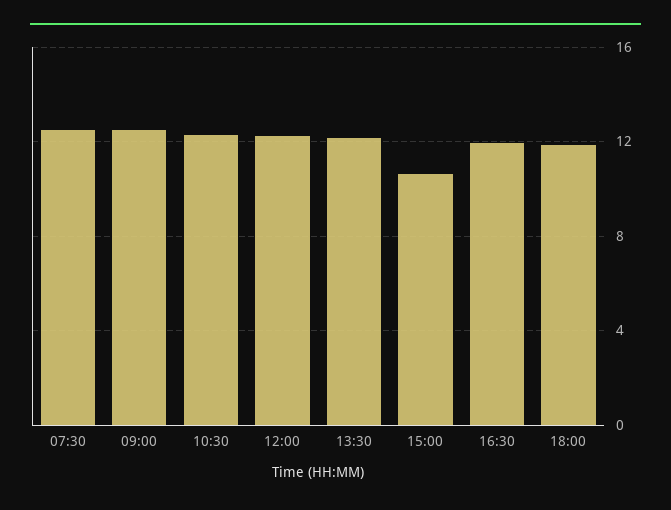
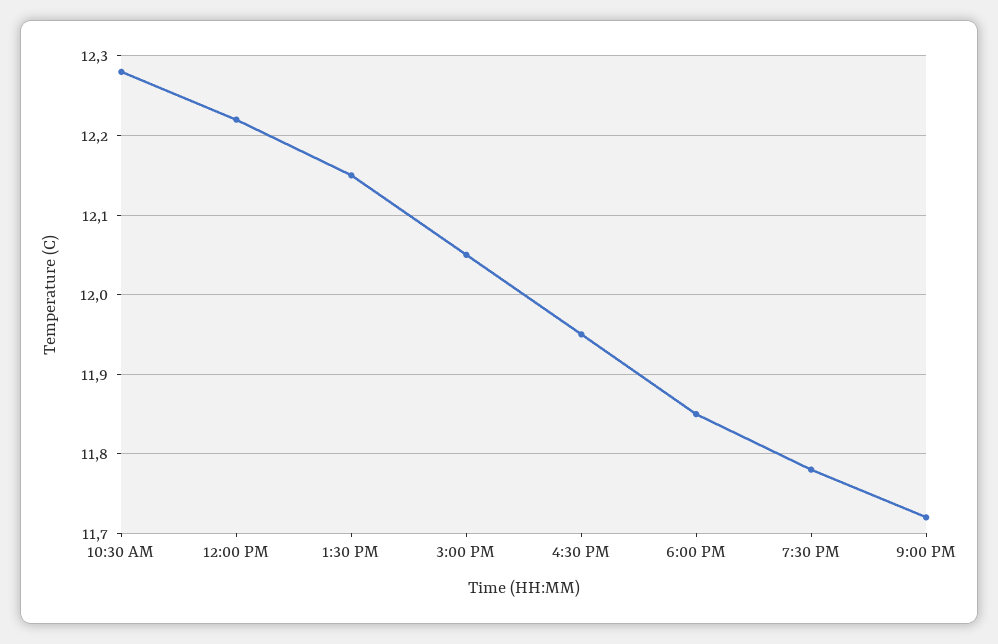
07:30: 12.5 -> none
09:00: 12.5 -> none
15:00: 10.5 -> 12.05
7:30 PM: none -> 11.78
9:00 PM: none -> 11.72

